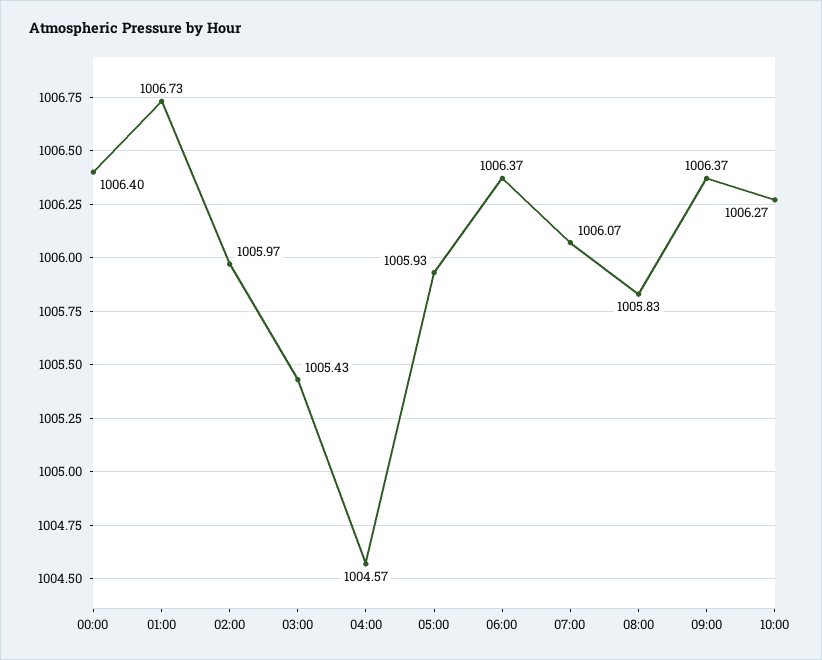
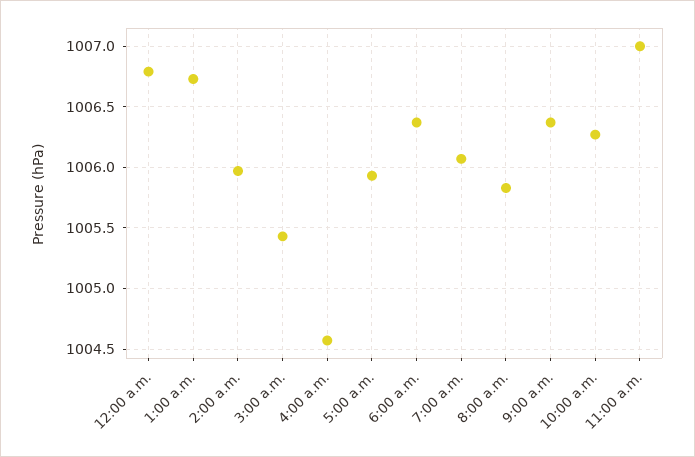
00:00: 1006.4 -> 1006.8
11:00 a.m.: none -> 1007

